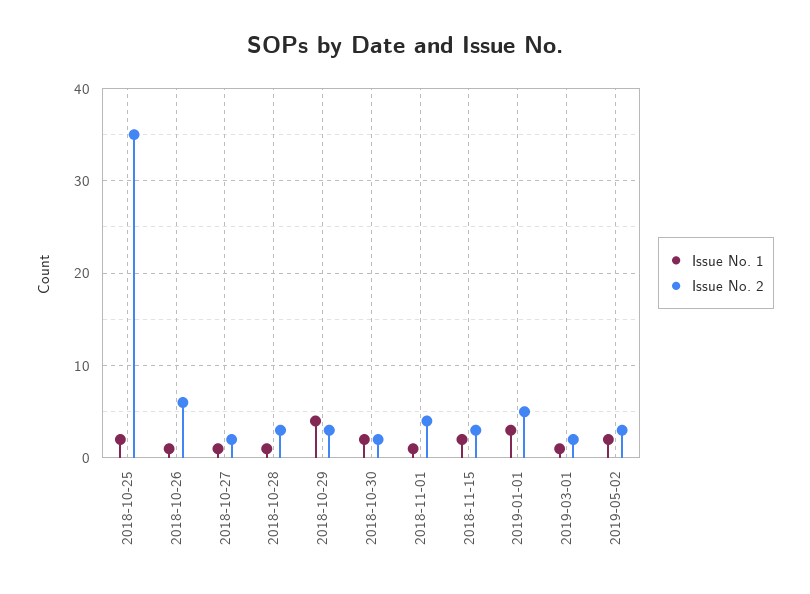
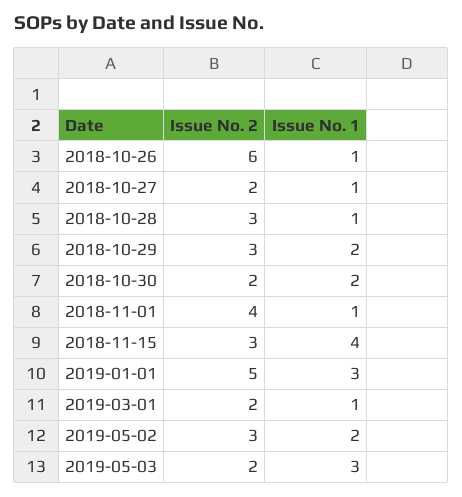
Issue No. 1, 2018-10-25: 2 -> none
Issue No. 2, 2018-10-25: 35 -> none
Issue No. 1, 2018-10-29: 4 -> 2
Issue No. 1, 2018-11-15: 2 -> 4
Issue No. 2, 2019-05-03: none -> 2
Issue No. 1, 2019-05-03: none -> 3

